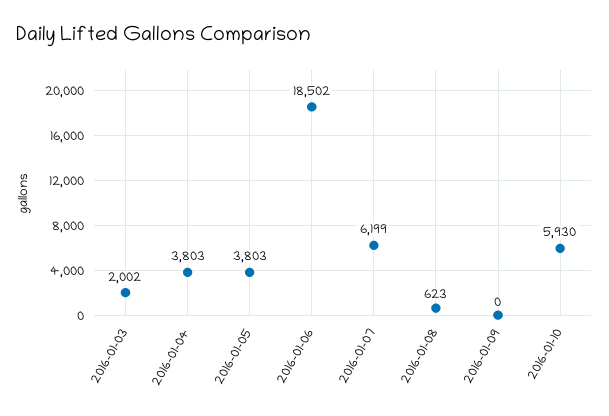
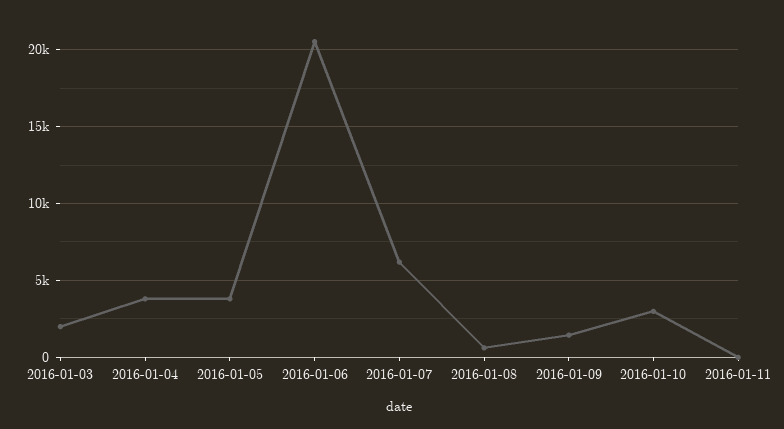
2016-01-06: 18502 -> 20500
2016-01-09: 0 -> 1500
2016-01-10: 5930 -> 3000
2016-01-11: none -> 0

